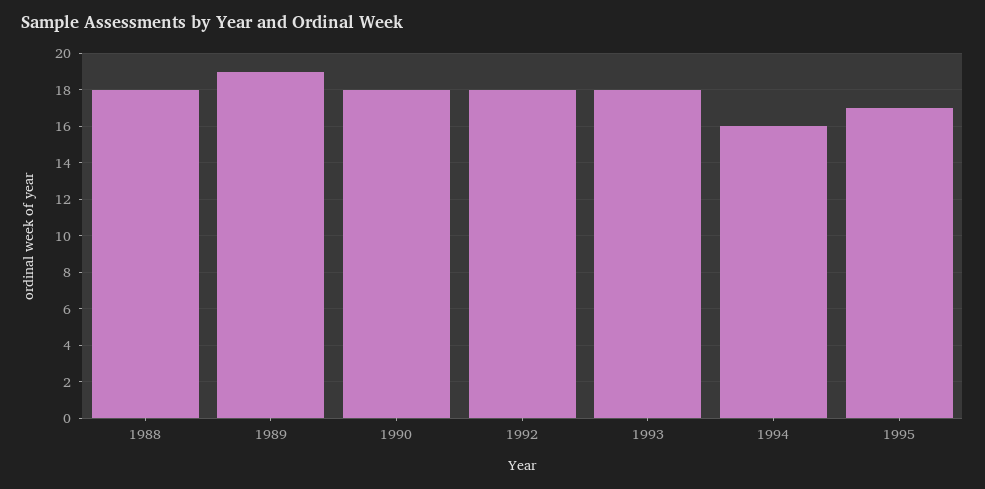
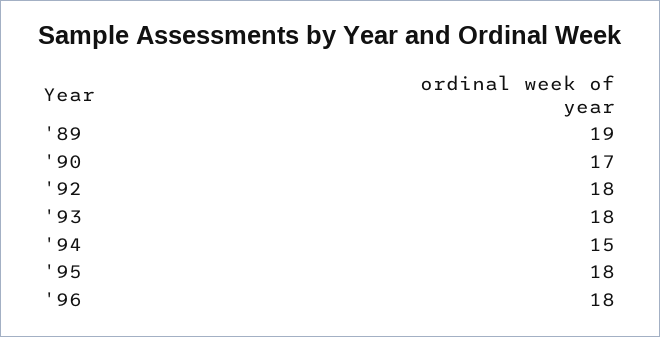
1988: 18 -> none
1990: 18 -> 17
1994: 16 -> 15
1995: 17 -> 18
'96: none -> 18

